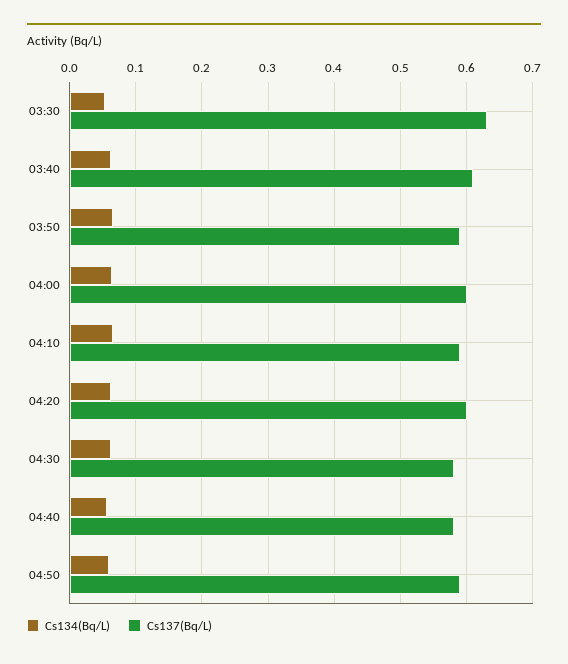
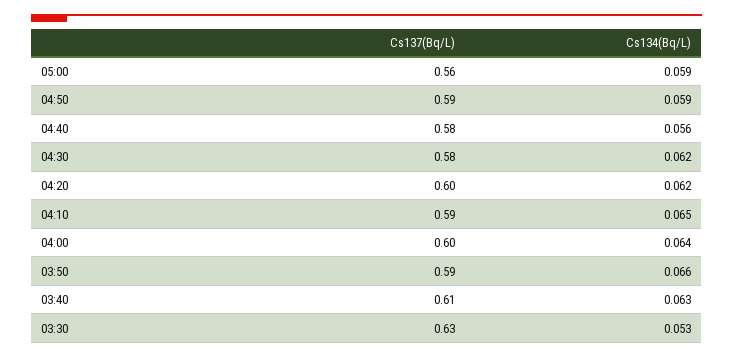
Cs137(Bq/L), 05:00: none -> 0.56
Cs134(Bq/L), 05:00: none -> 0.059

